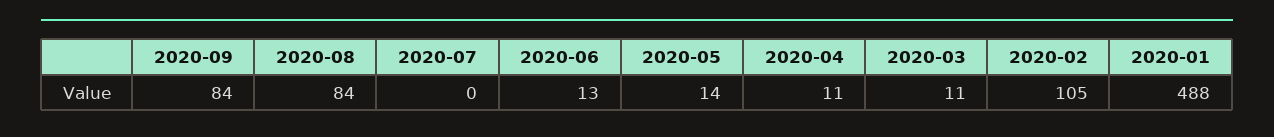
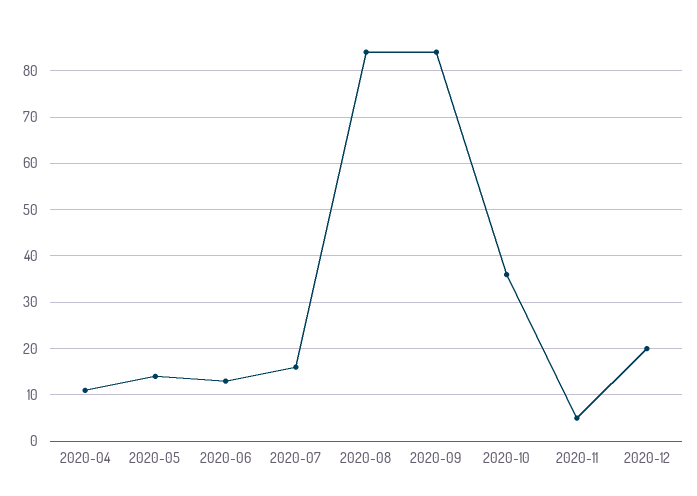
2020-07: 0 -> 15
2020-03: 11 -> none
2020-02: 105 -> none
2020-01: 488 -> none
2020-10: none -> 35
2020-11: none -> 5
2020-12: none -> 20

